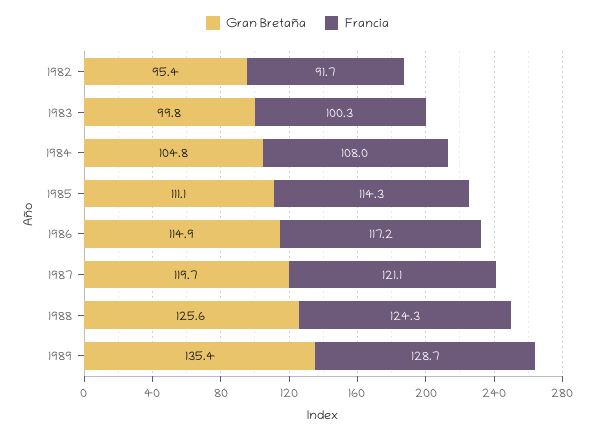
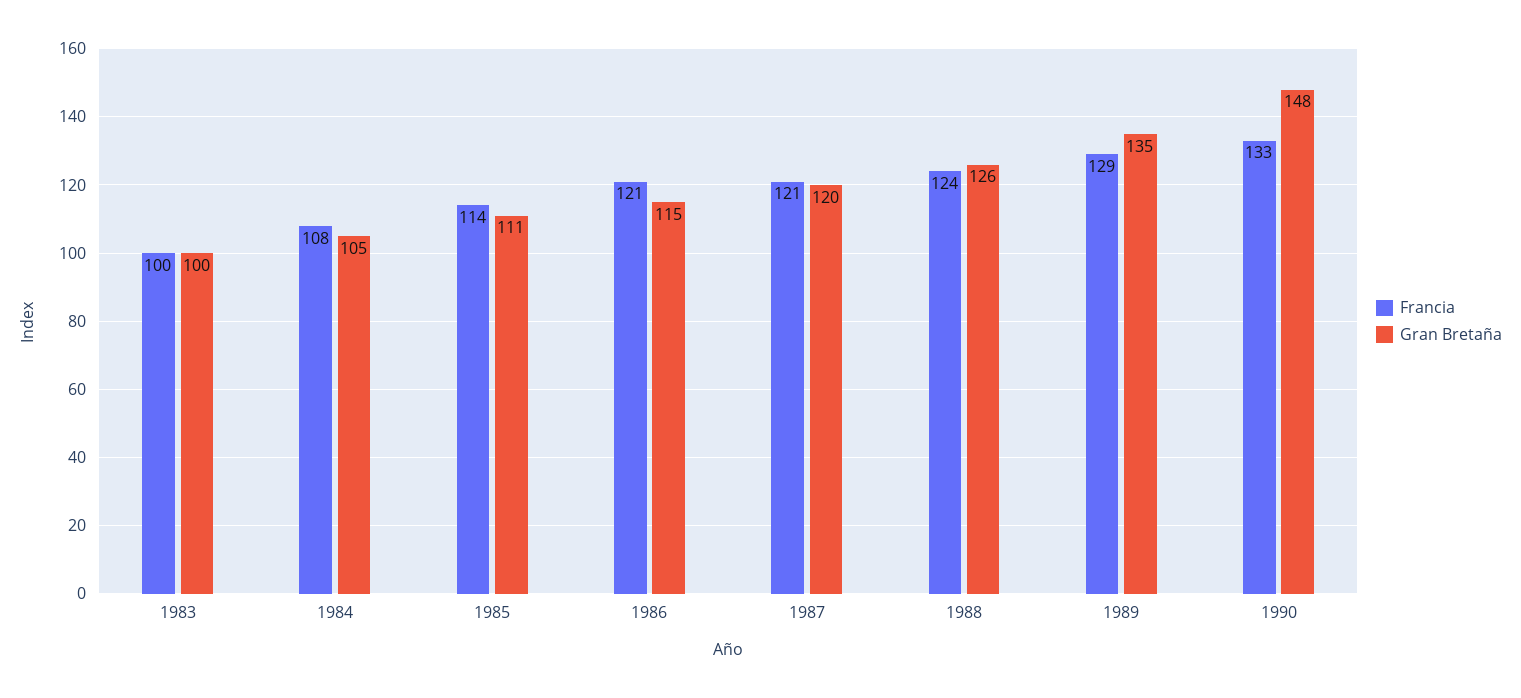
Gran Bretaña, 1982: 95.4 -> none
Francia, 1982: 91.7 -> none
Francia, 1986: 117.2 -> 121
Francia, 1990: none -> 133
Gran Bretaña, 1990: none -> 148

